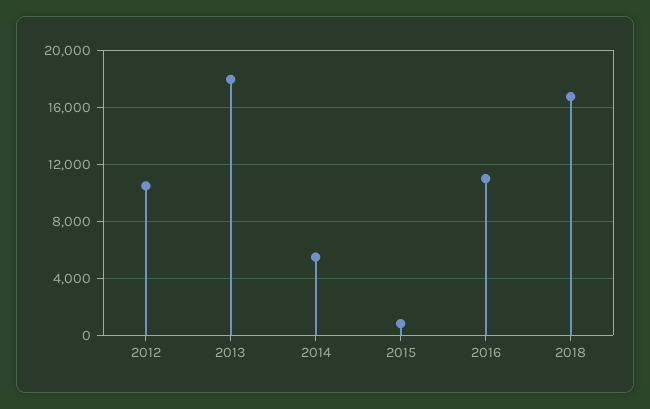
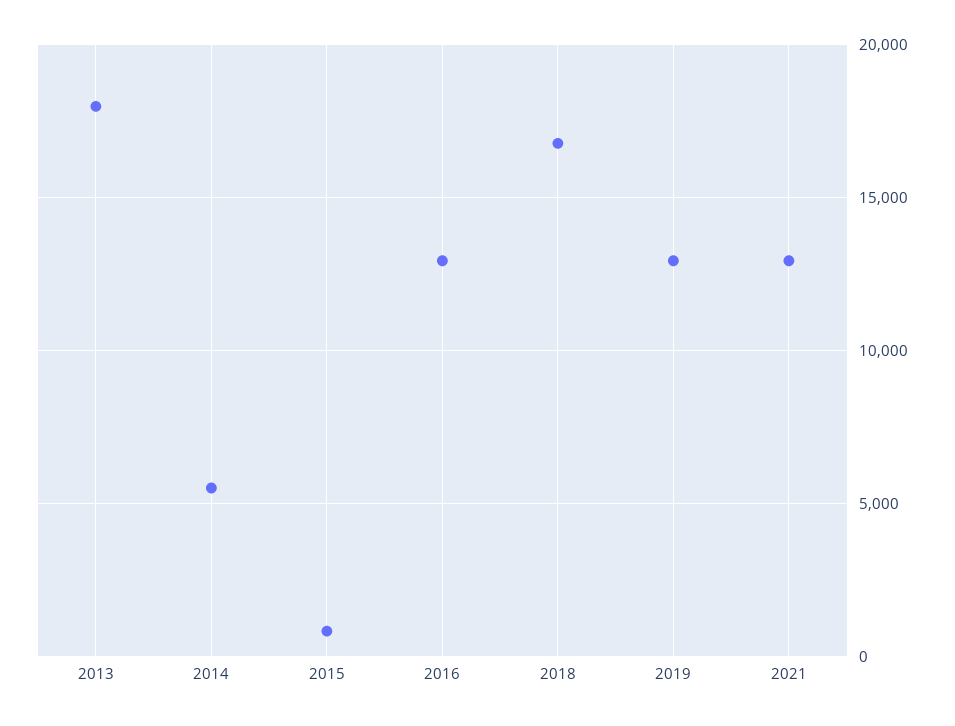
2012: 10500 -> none
2016: 11000 -> 13000
2019: none -> 13000
2021: none -> 13000

